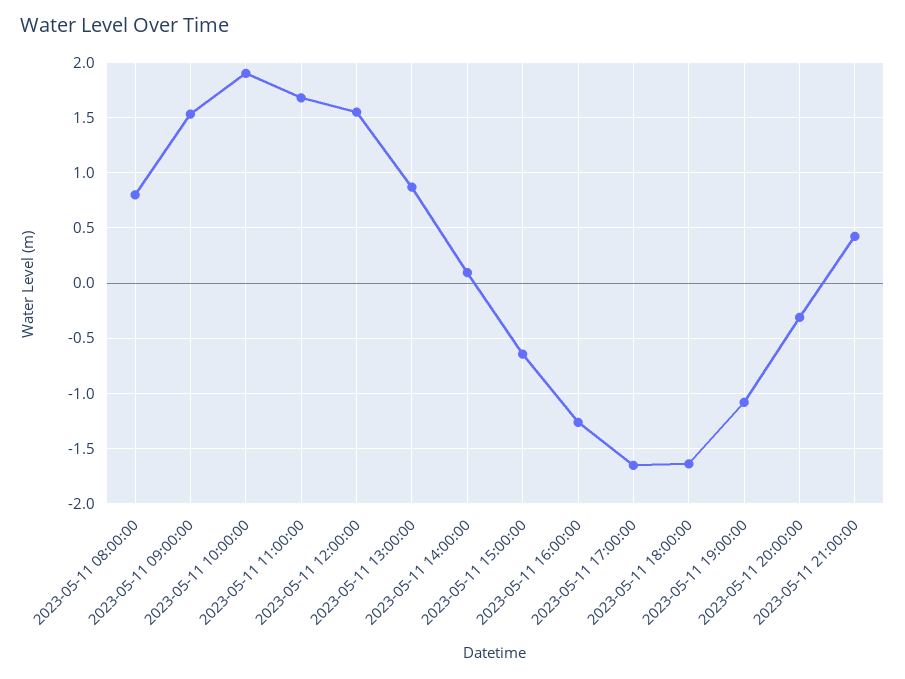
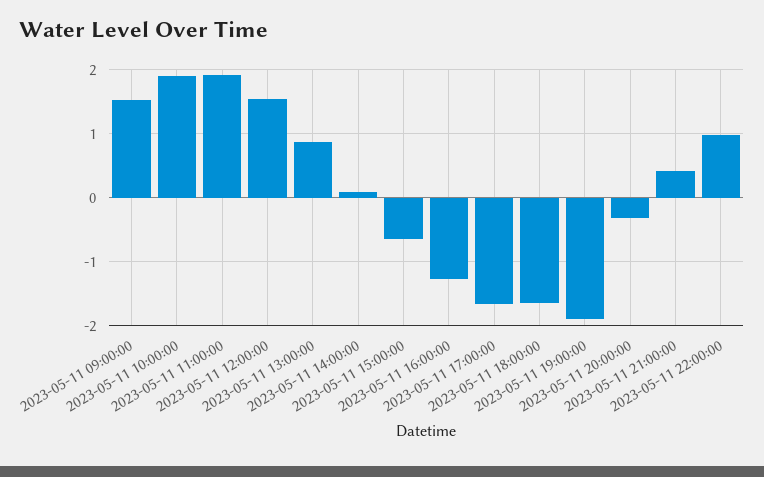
2023-05-11 08:00:00: 0.8 -> none
2023-05-11 11:00:00: 1.7 -> 1.9
2023-05-11 19:00:00: -1.1 -> -1.9
2023-05-11 22:00:00: none -> 1

